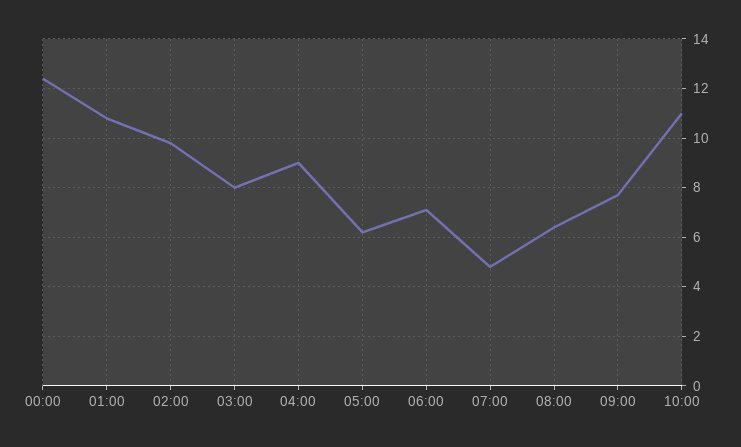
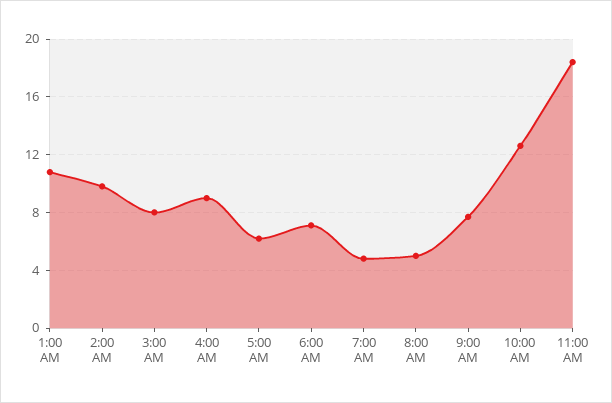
00:00: 12.5 -> none
08:00: 6.5 -> 5
10:00: 11 -> 12.5
11:00 AM: none -> 18.5

